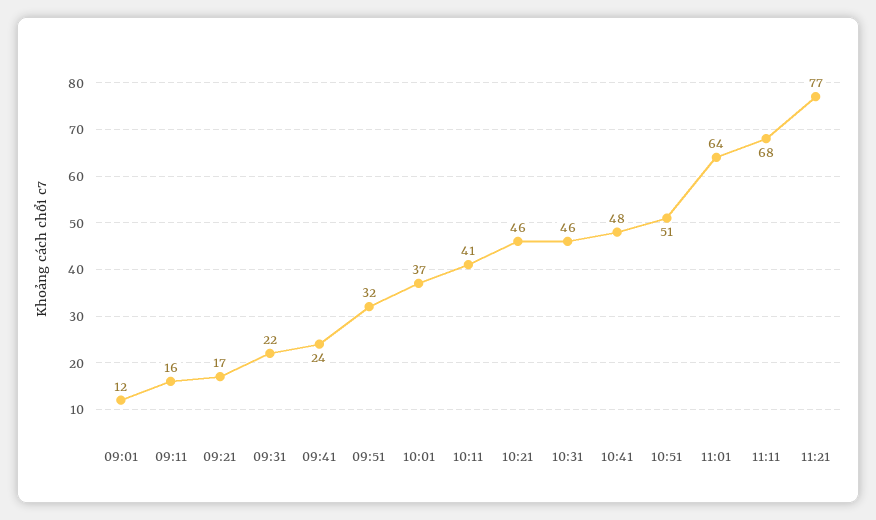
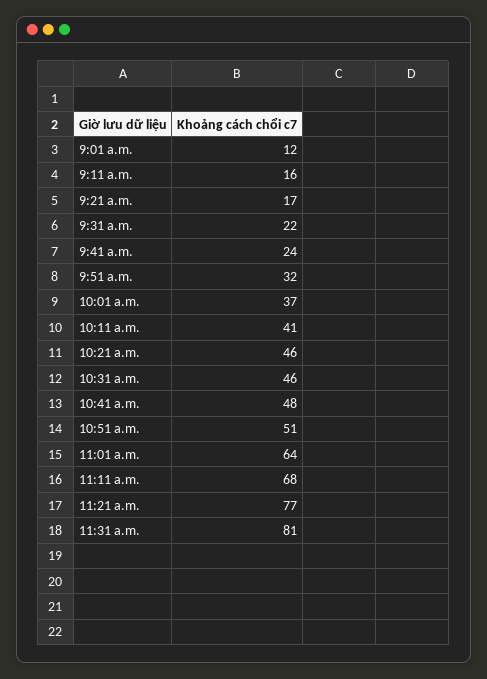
11:31 a.m.: none -> 81

